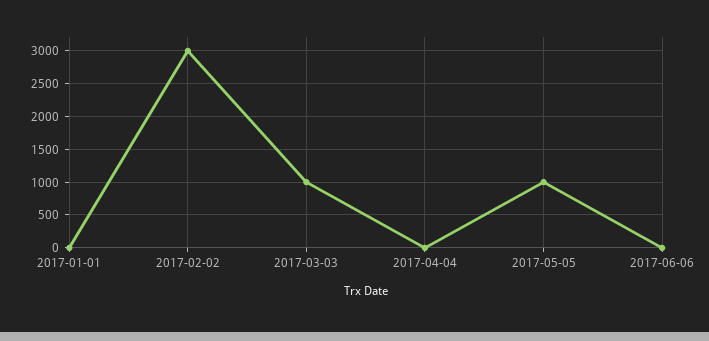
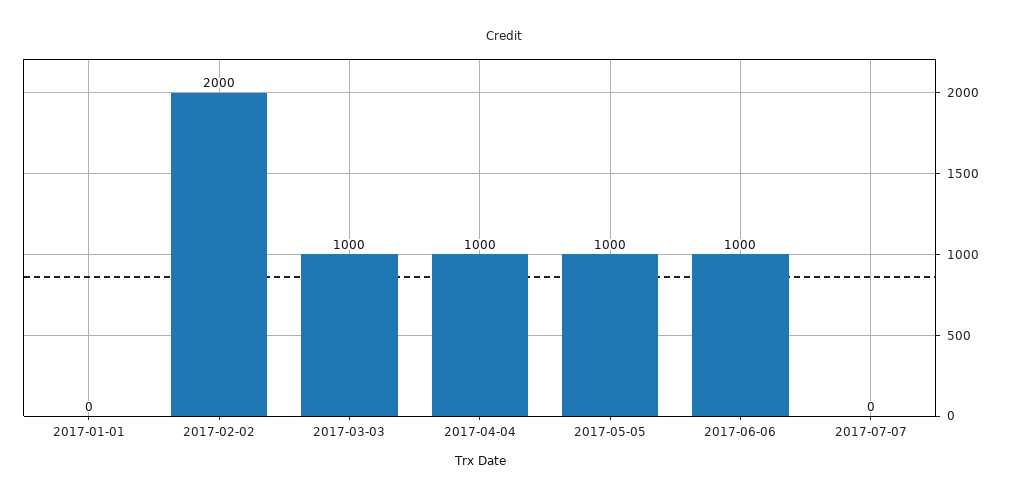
2017-02-02: 3000 -> 2000
2017-04-04: 0 -> 1000
2017-06-06: 0 -> 1000
2017-07-07: none -> 0

